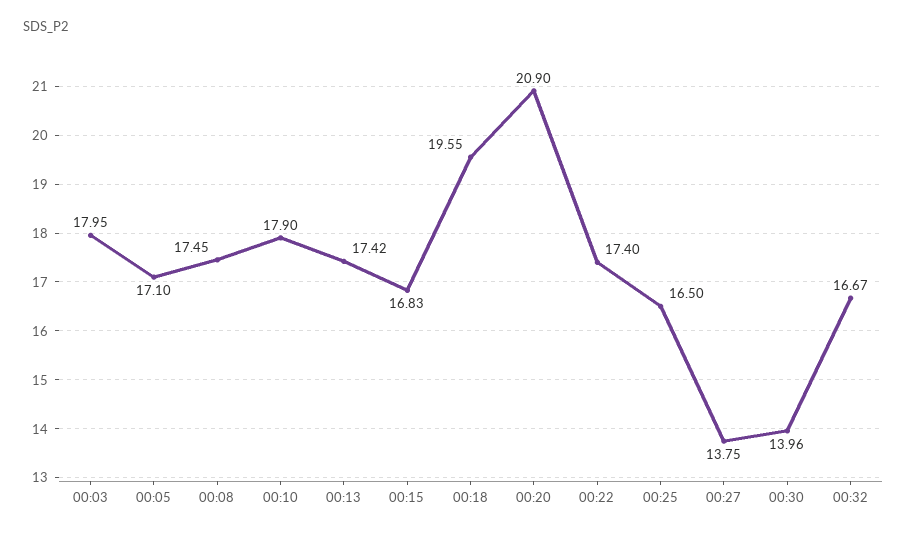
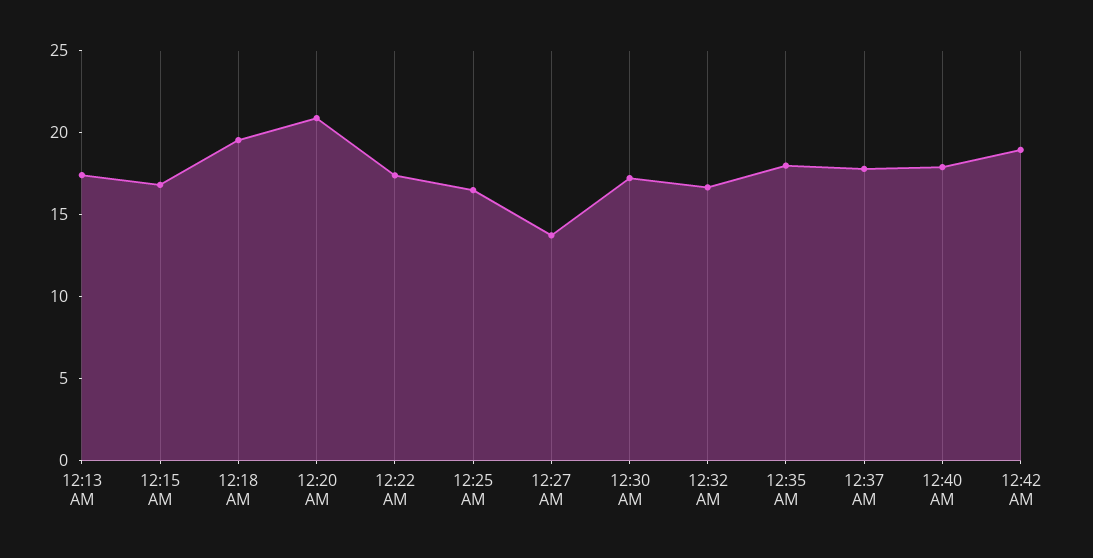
00:03: 17.95 -> none
00:05: 17.1 -> none
00:08: 17.45 -> none
00:10: 17.9 -> none
00:30: 13.96 -> 17
12:35 AM: none -> 18
12:37 AM: none -> 18
12:40 AM: none -> 18
12:42 AM: none -> 19

